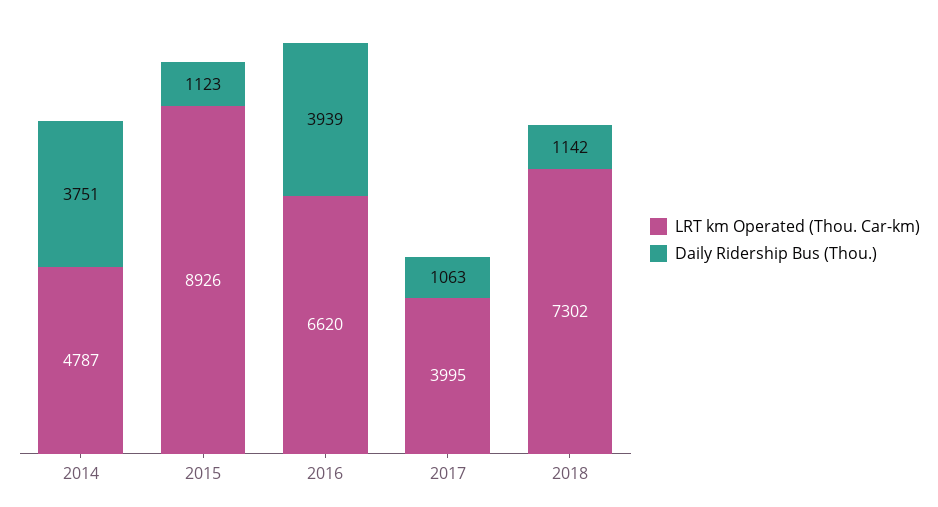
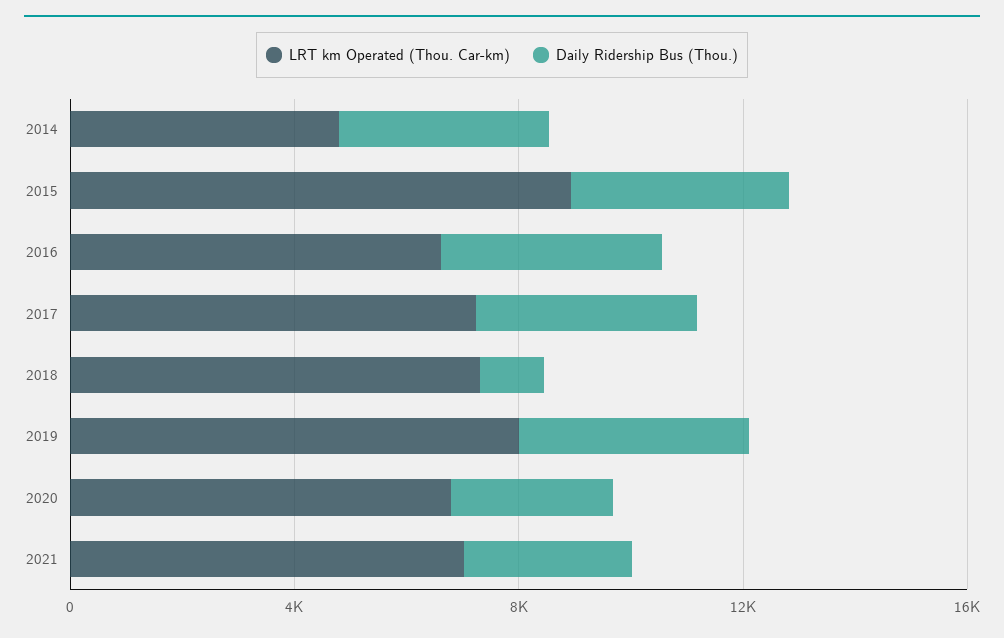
Daily Ridership Bus (Thou.), 2015: 1123 -> 4000
LRT km Operated (Thou. Car-km), 2017: 3995 -> 7000
Daily Ridership Bus (Thou.), 2017: 1063 -> 4000
LRT km Operated (Thou. Car-km), 2019: none -> 8000
Daily Ridership Bus (Thou.), 2019: none -> 4000
LRT km Operated (Thou. Car-km), 2020: none -> 7000
Daily Ridership Bus (Thou.), 2020: none -> 3000
LRT km Operated (Thou. Car-km), 2021: none -> 7000
Daily Ridership Bus (Thou.), 2021: none -> 3000

